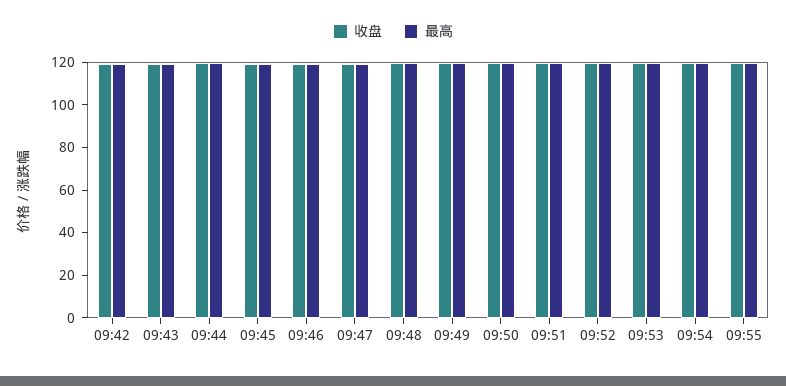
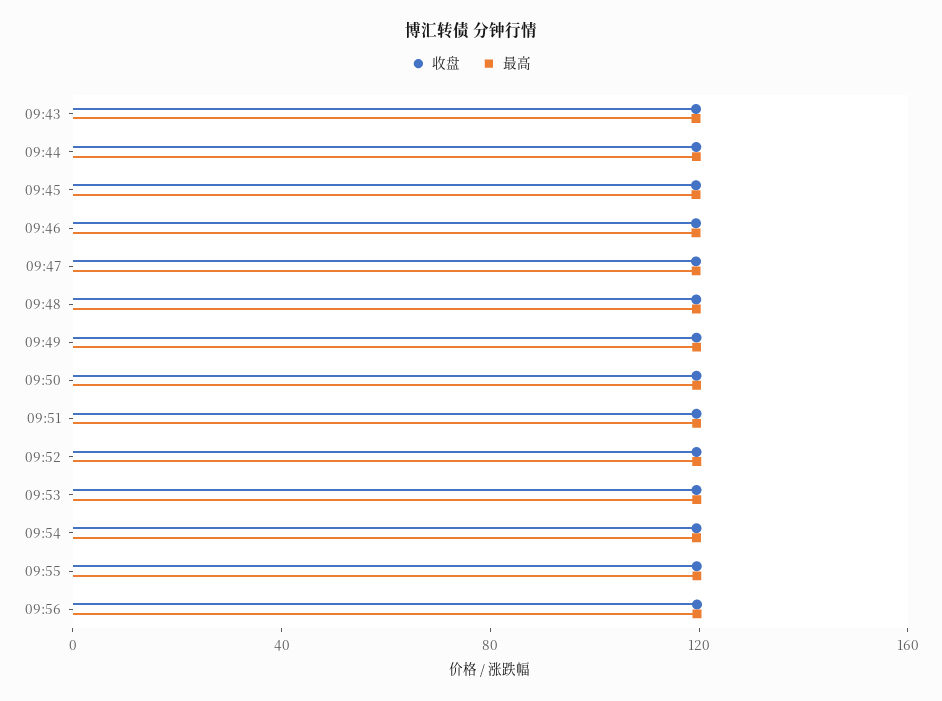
收盘, 09:42: 120 -> none
最高, 09:42: 120 -> none
收盘, 09:56: none -> 120
最高, 09:56: none -> 120

